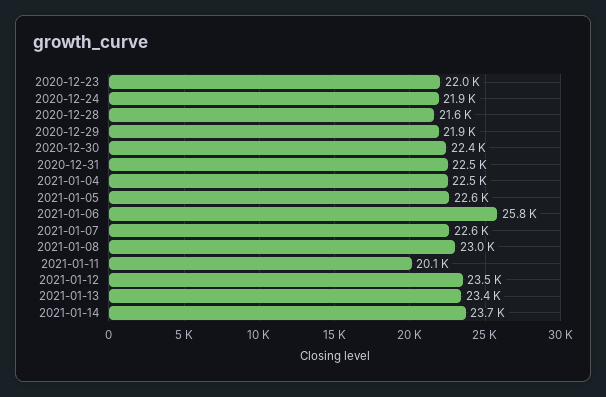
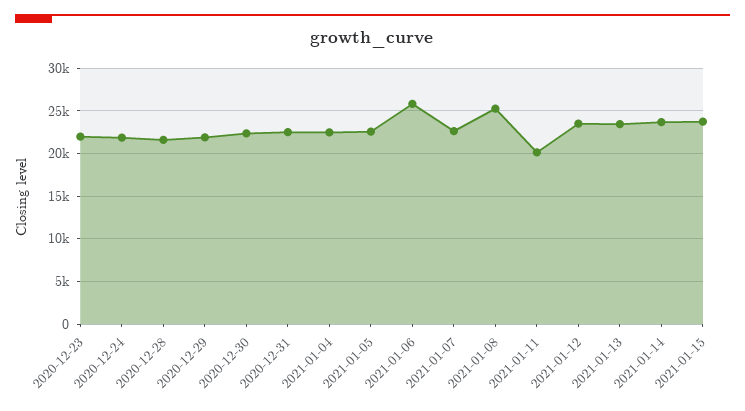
2021-01-08: 23000 -> 25000
2021-01-15: none -> 24000

